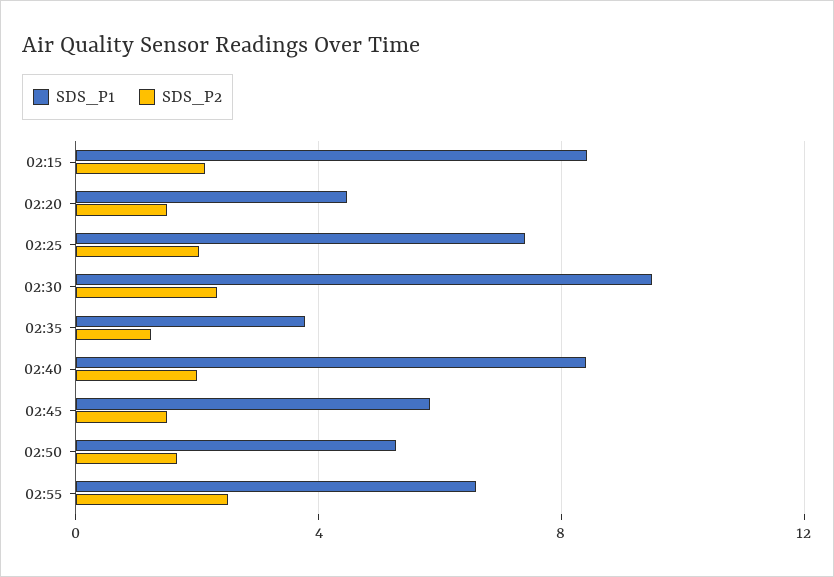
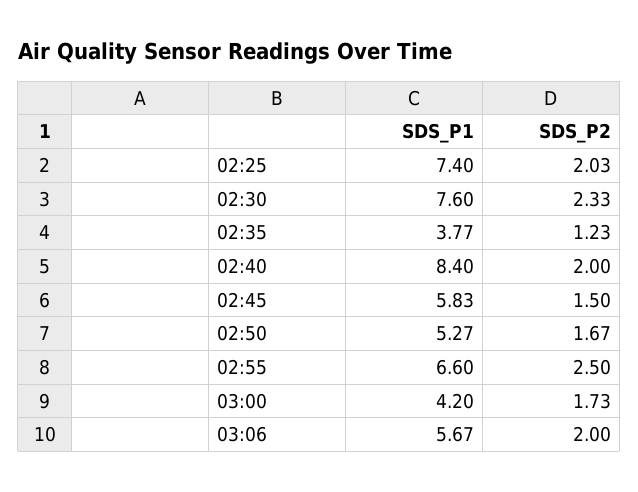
SDS_P1, 02:15: 8.5 -> none
SDS_P2, 02:15: 2 -> none
SDS_P1, 02:20: 4.5 -> none
SDS_P2, 02:20: 1.5 -> none
SDS_P1, 02:30: 9.5 -> 7.6
SDS_P1, 03:00: none -> 4.2
SDS_P2, 03:00: none -> 1.73
SDS_P1, 03:06: none -> 5.67
SDS_P2, 03:06: none -> 2

